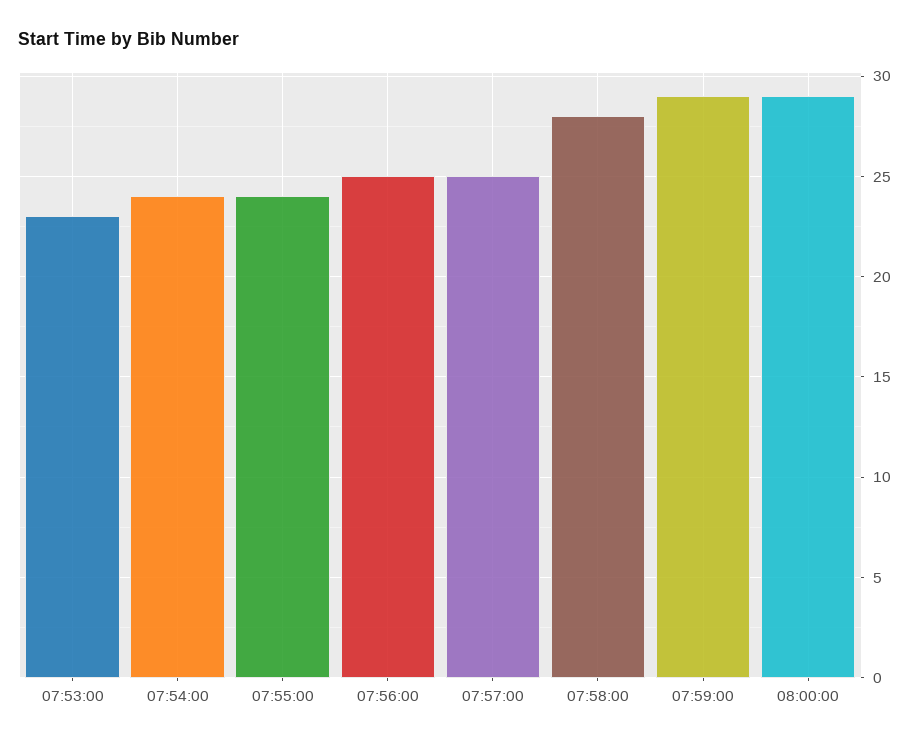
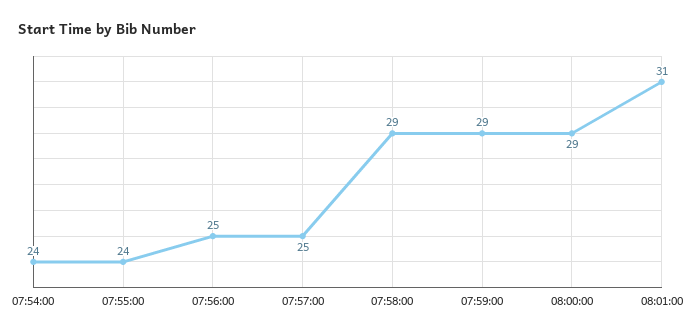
07:53:00: 23 -> none
07:58:00: 28 -> 29
08:01:00: none -> 31

